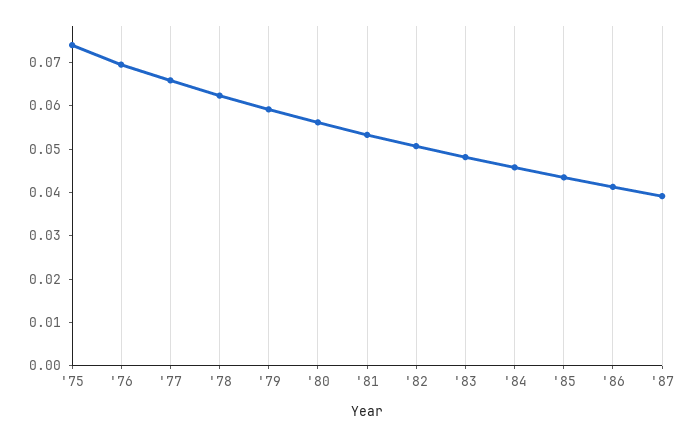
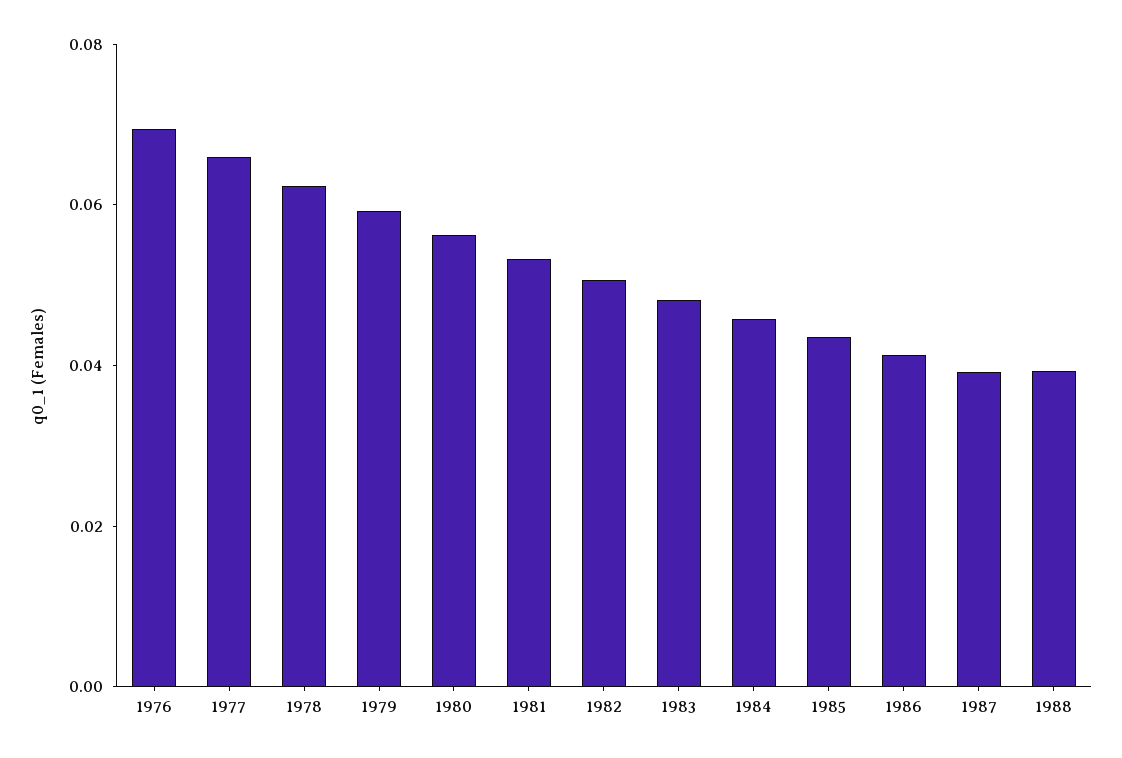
'75: 0.074 -> none
1988: none -> 0.04

